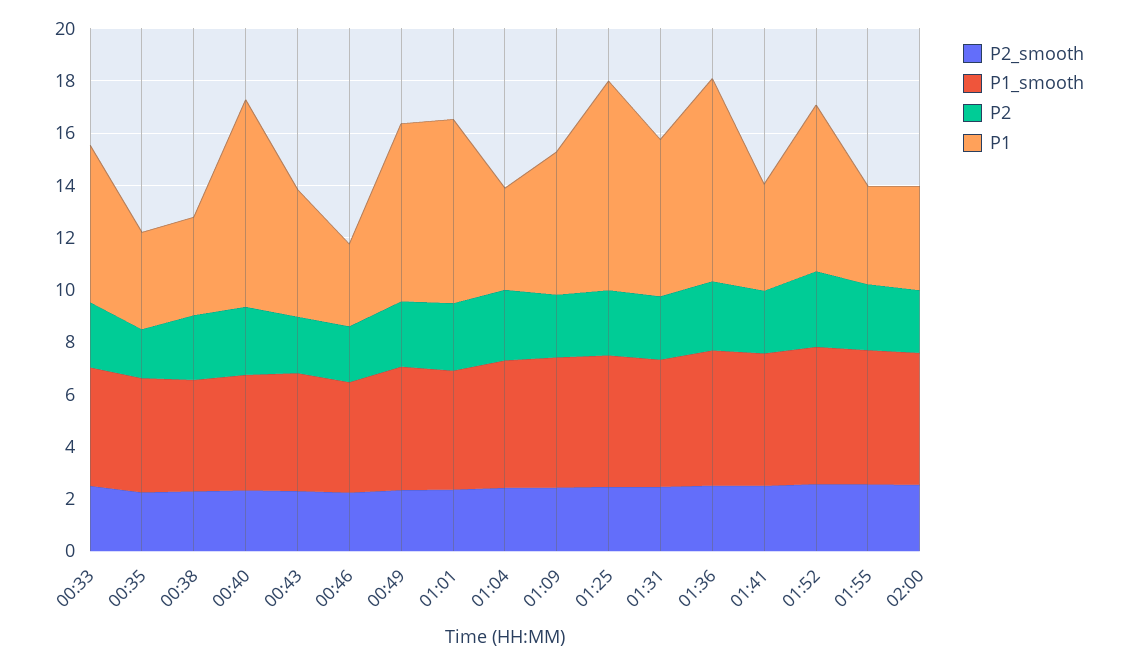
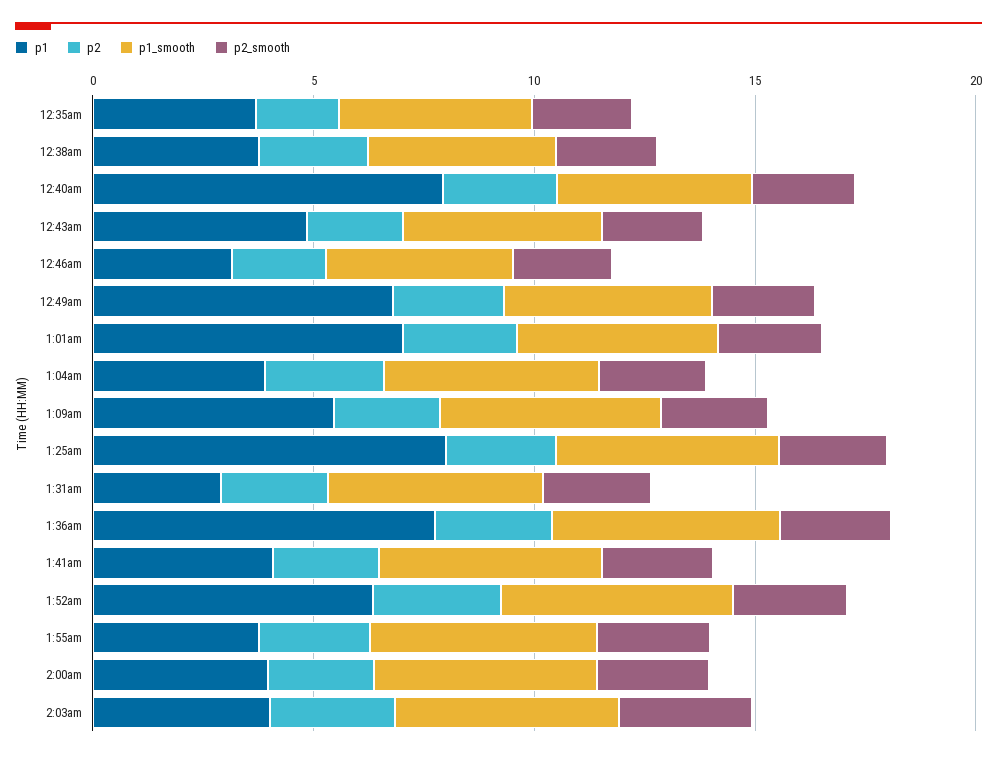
P2_smooth, 00:33: 2.5 -> none
P1_smooth, 00:33: 4.5 -> none
P2, 00:33: 2.5 -> none
P1, 00:33: 6 -> none
P1, 01:31: 6 -> 3
P1, 2:03am: none -> 4
P2, 2:03am: none -> 3
P1_smooth, 2:03am: none -> 5
P2_smooth, 2:03am: none -> 3

